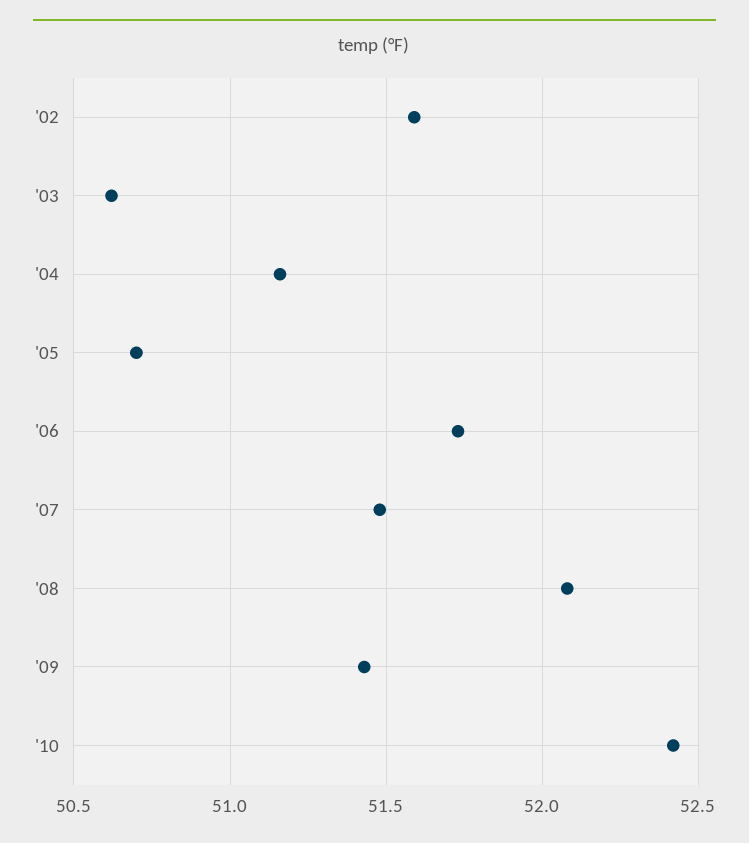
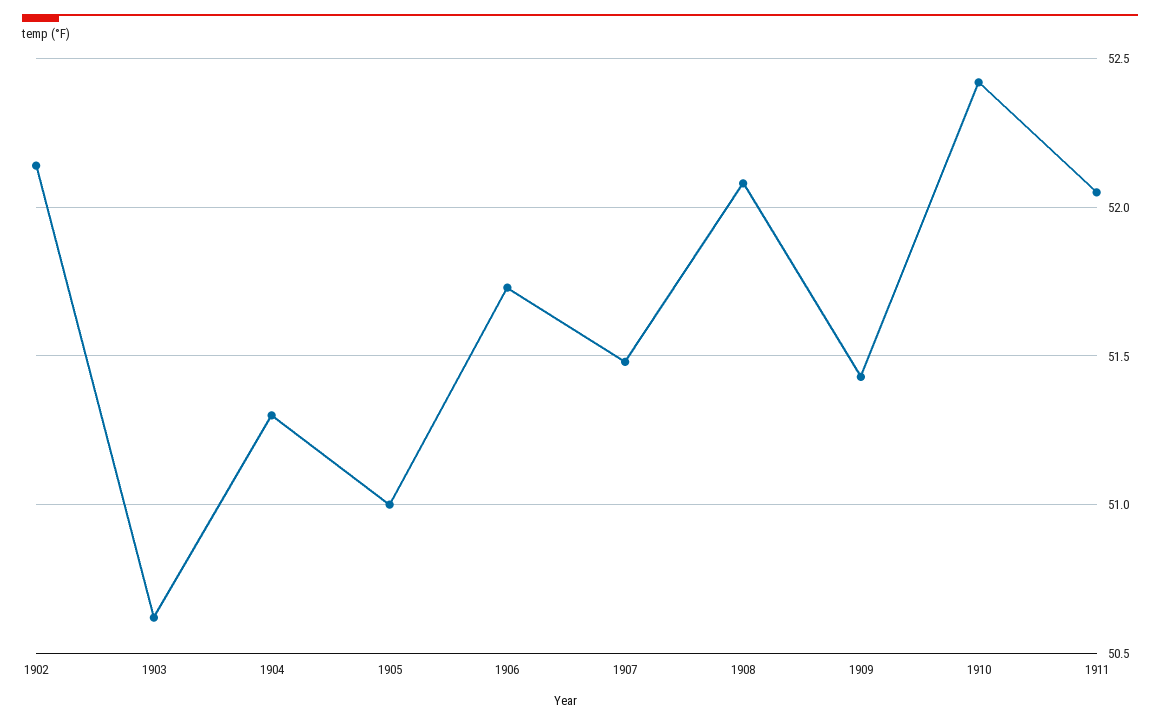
'02: 51.6 -> 52.15
'04: 51.15 -> 51.3
'05: 50.7 -> 51
1911: none -> 52.05

